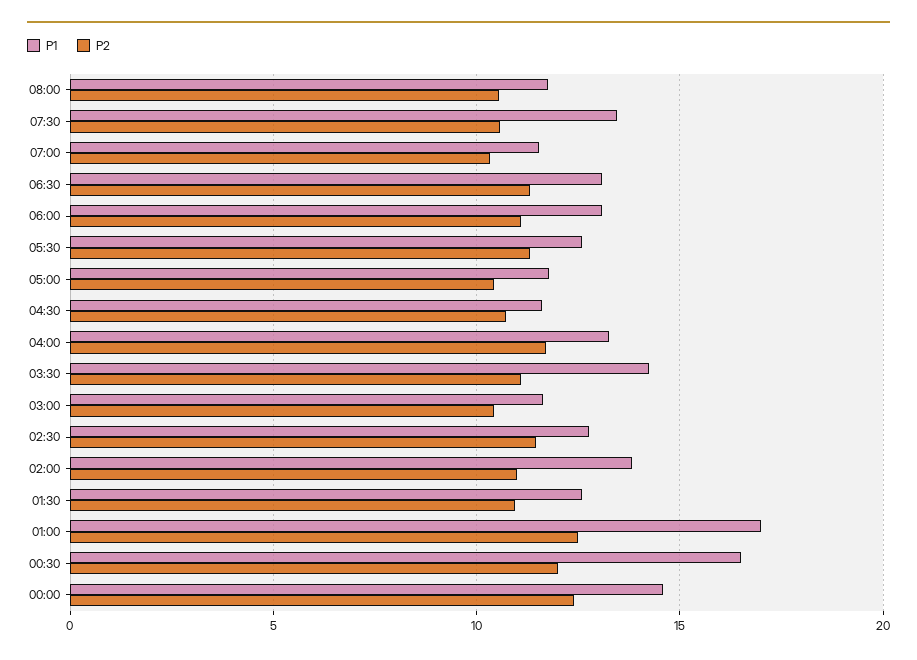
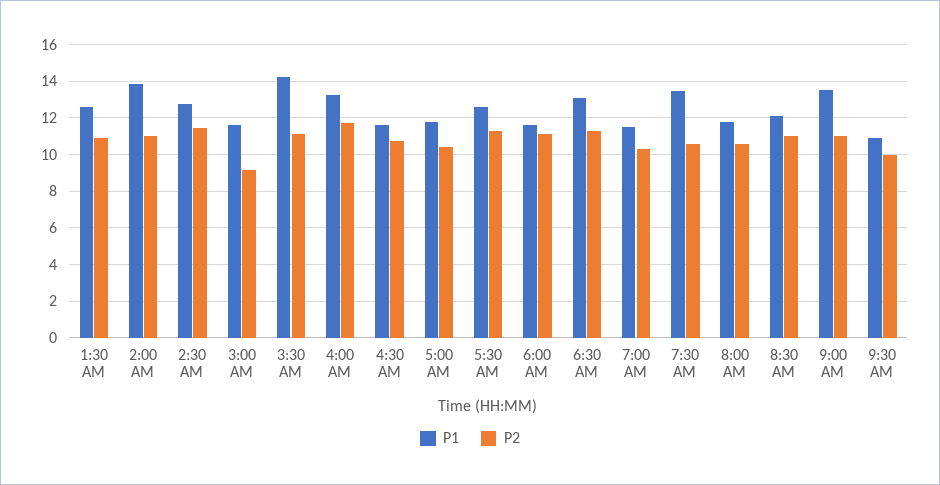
P1, 06:00: 13 -> 11.5
P2, 03:00: 10.5 -> 9
P1, 01:00: 17 -> none
P2, 01:00: 12.5 -> none
P1, 00:30: 16.5 -> none
P2, 00:30: 12 -> none
P1, 00:00: 14.5 -> none
P2, 00:00: 12.5 -> none
P1, 8:30 AM: none -> 12
P2, 8:30 AM: none -> 11
P1, 9:00 AM: none -> 13.5
P2, 9:00 AM: none -> 11
P1, 9:30 AM: none -> 11
P2, 9:30 AM: none -> 10

